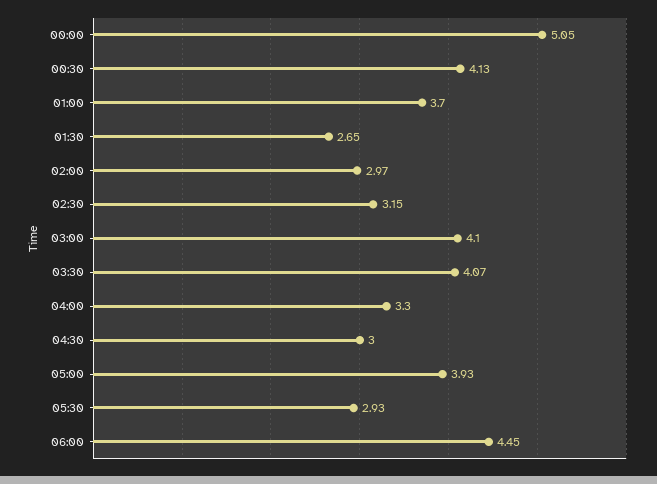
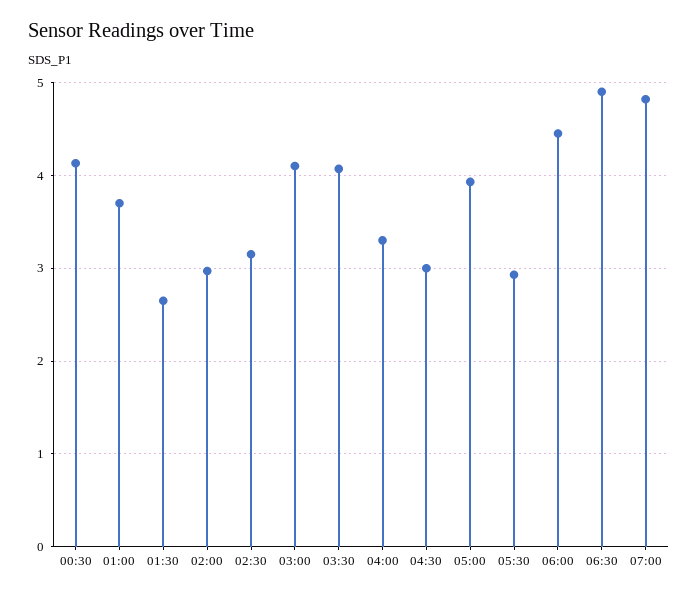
00:00: 5.05 -> none
06:30: none -> 4.9
07:00: none -> 4.8

